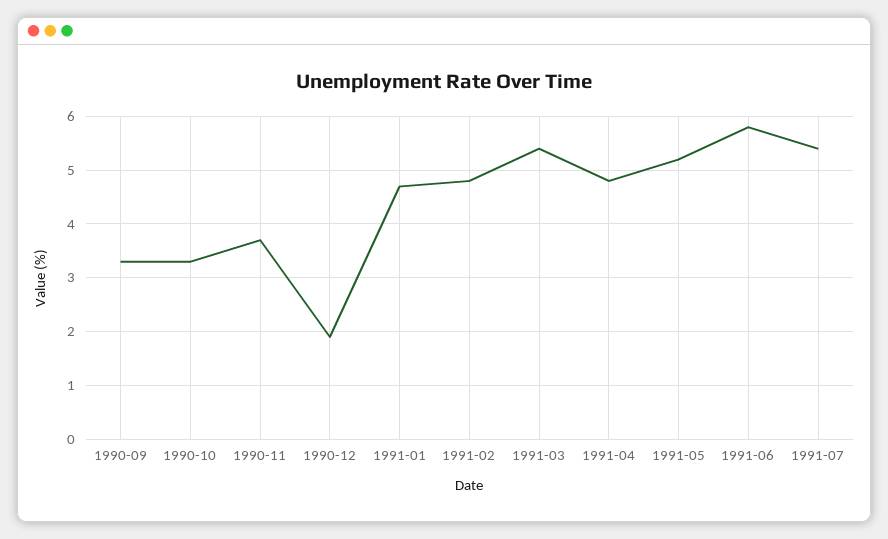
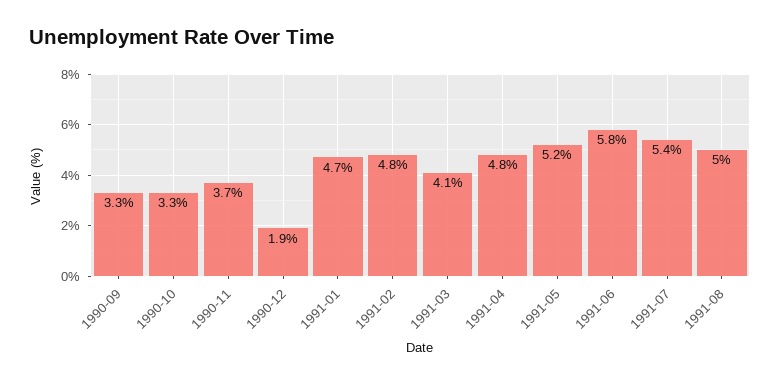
1991-03: 5.5 -> 4.1
1991-08: none -> 5

